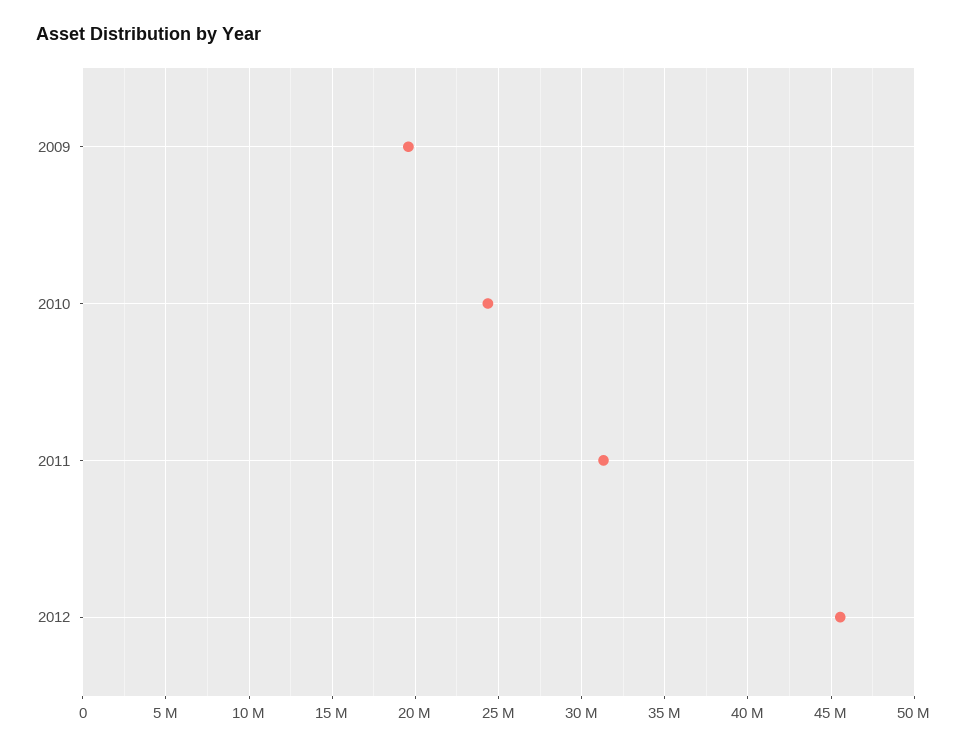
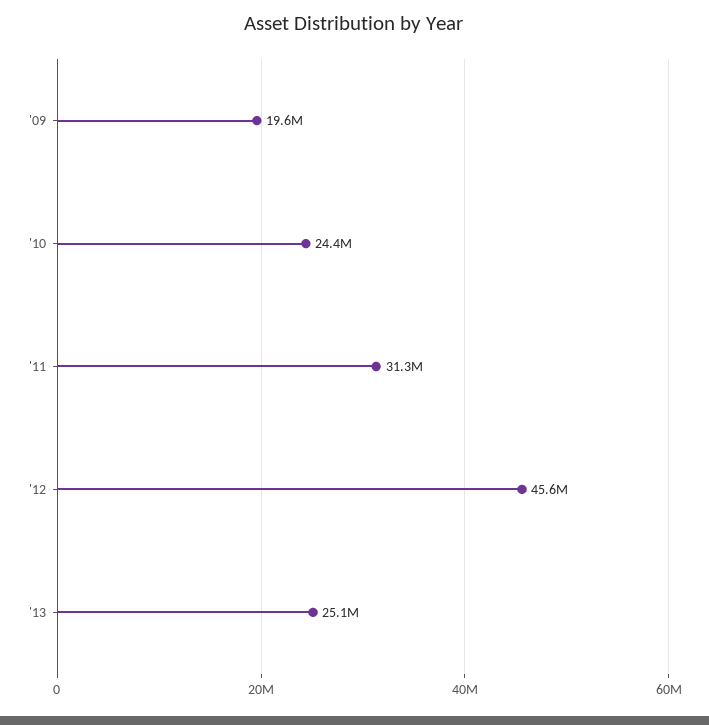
'13: none -> 25100000

